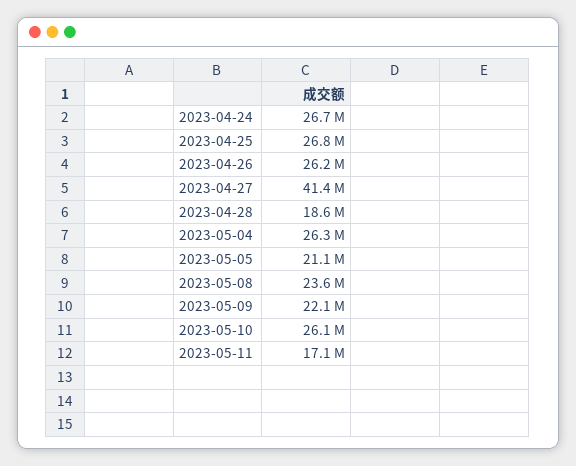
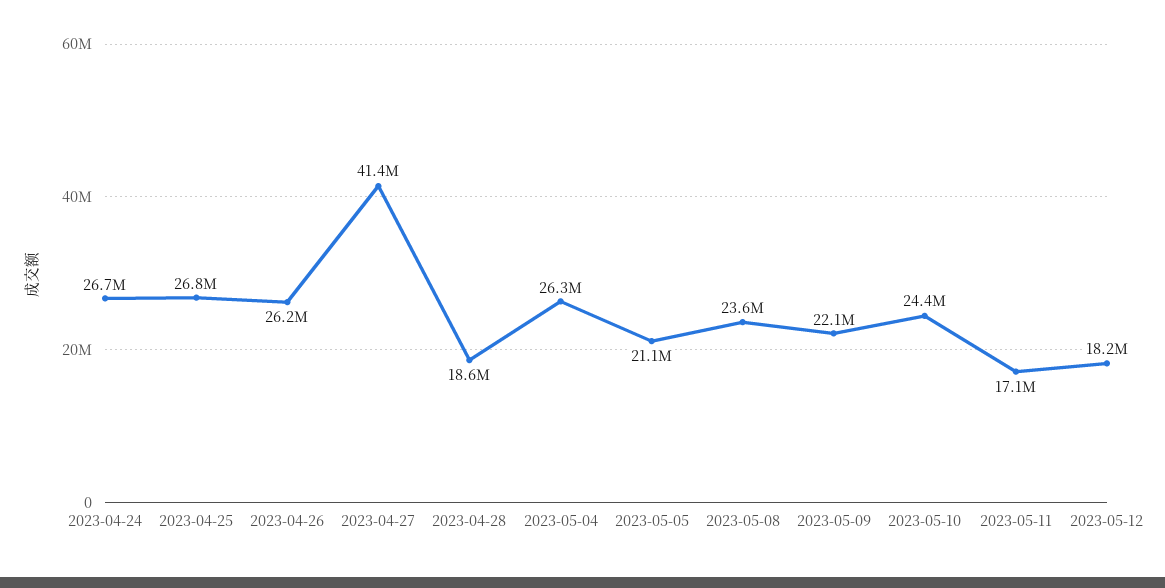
2023-05-10: 26100000 -> 24400000
2023-05-12: none -> 18200000

